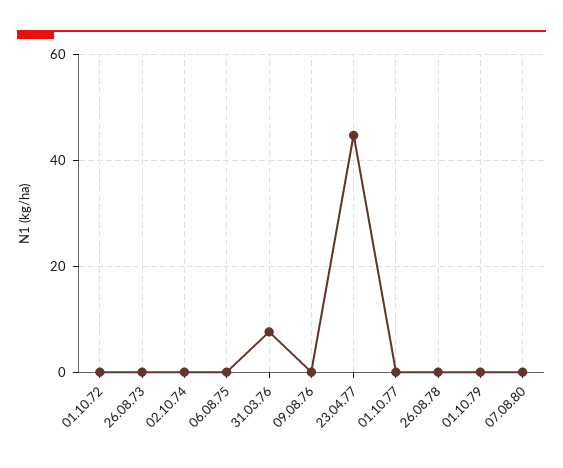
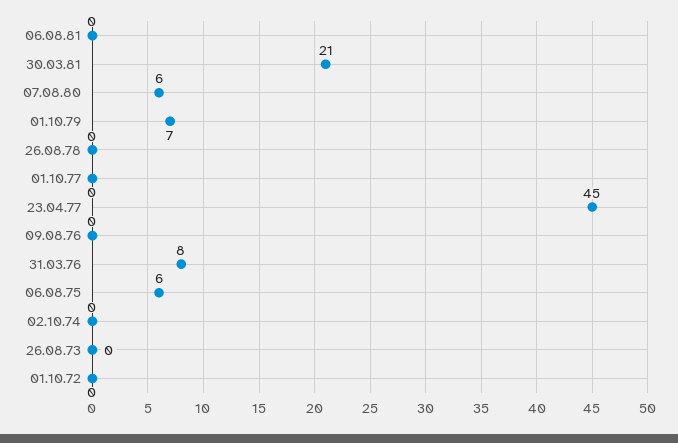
06.08.75: 0 -> 6
01.10.79: 0 -> 7
07.08.80: 0 -> 6
06.08.81: none -> 0
30.03.81: none -> 21

